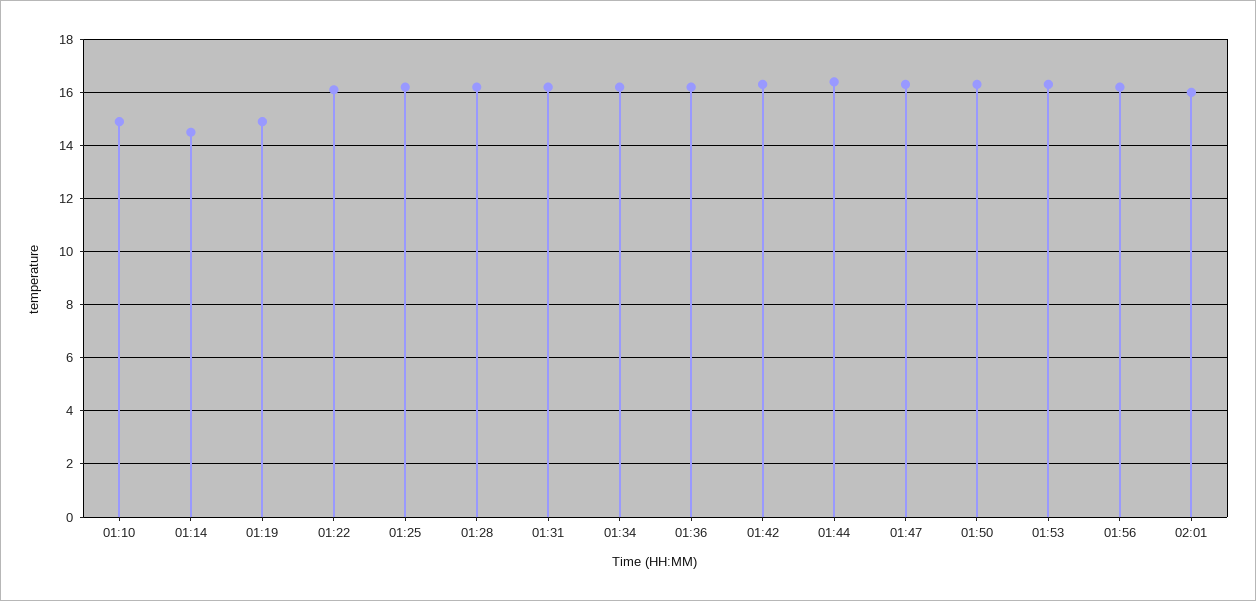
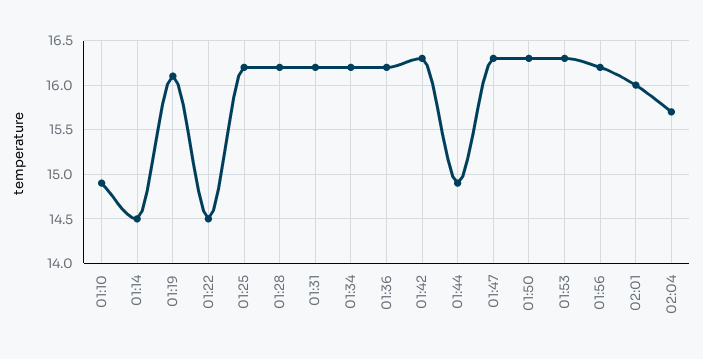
01:19: 15 -> 16.1
01:22: 16 -> 14.5
01:44: 16.5 -> 14.9
02:04: none -> 15.7

